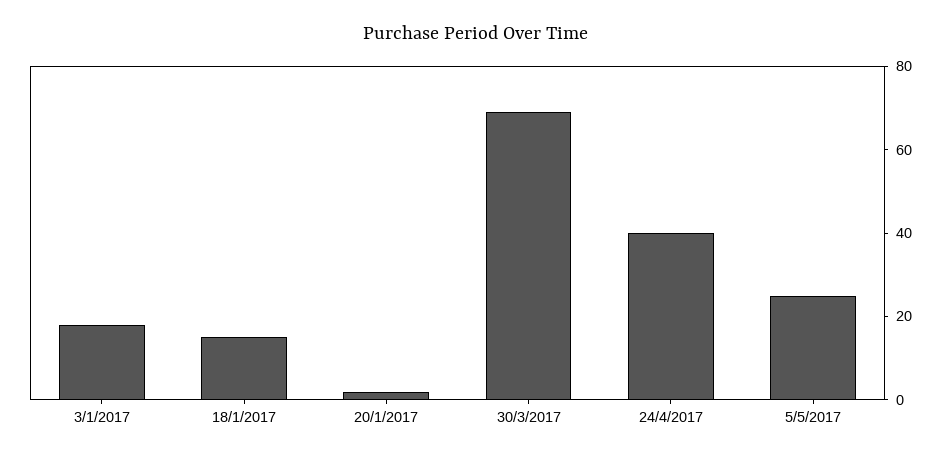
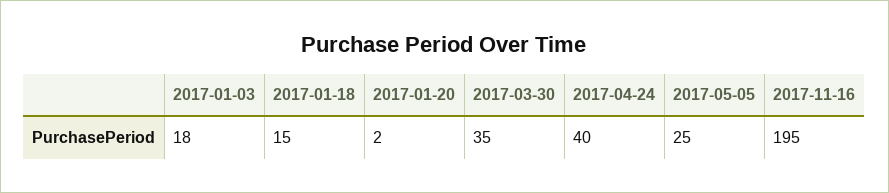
30/3/2017: 70 -> 35
2017-11-16: none -> 195

